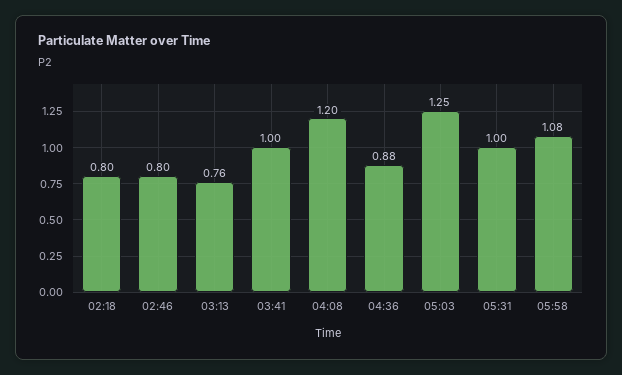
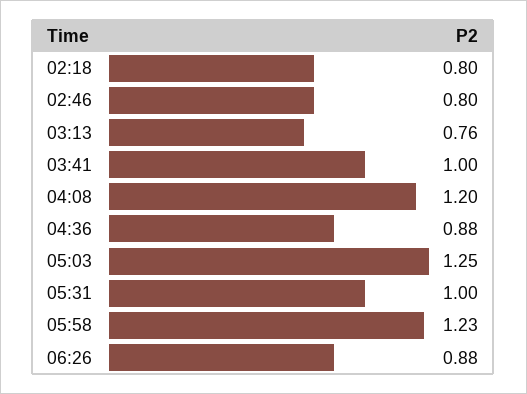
05:58: 1.08 -> 1.23
06:26: none -> 0.88

